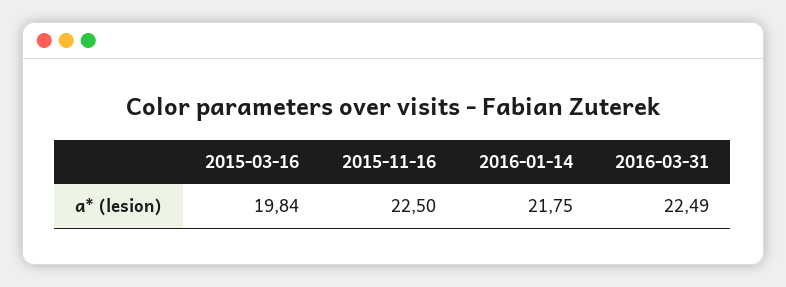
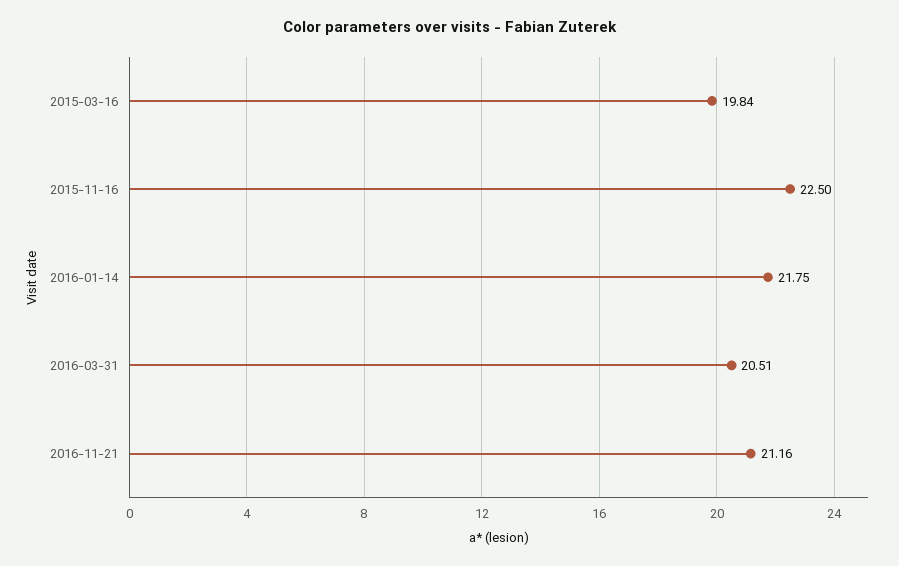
2016-03-31: 22.49 -> 20.51
2016-11-21: none -> 21.16

